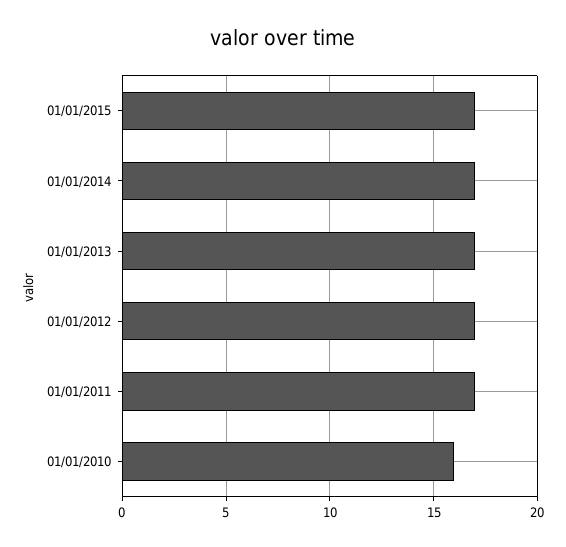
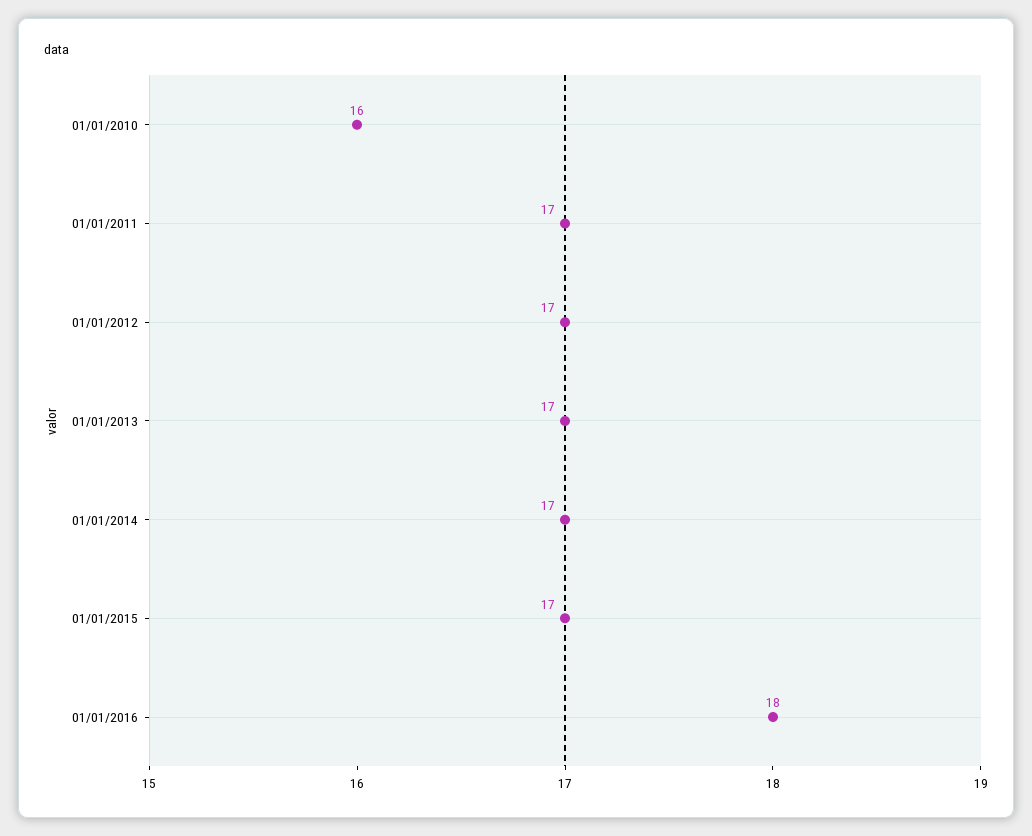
01/01/2016: none -> 18

